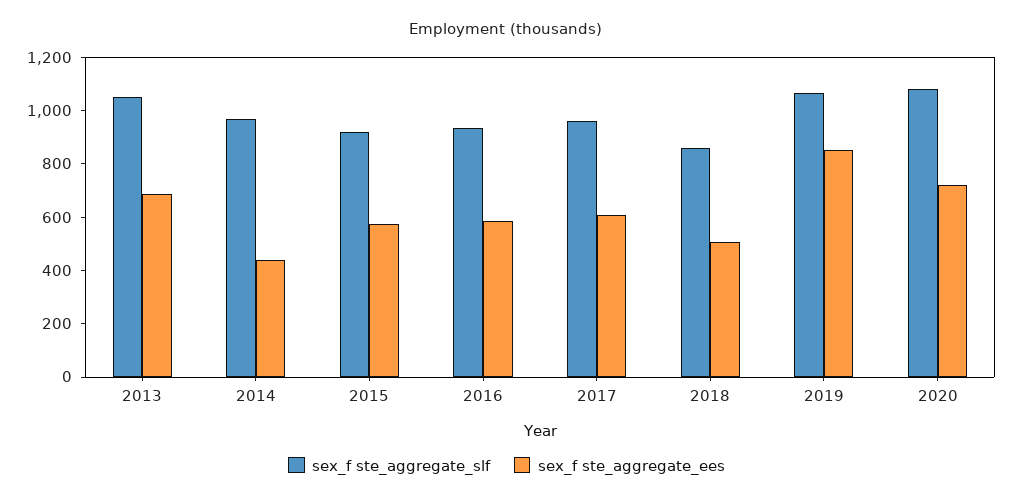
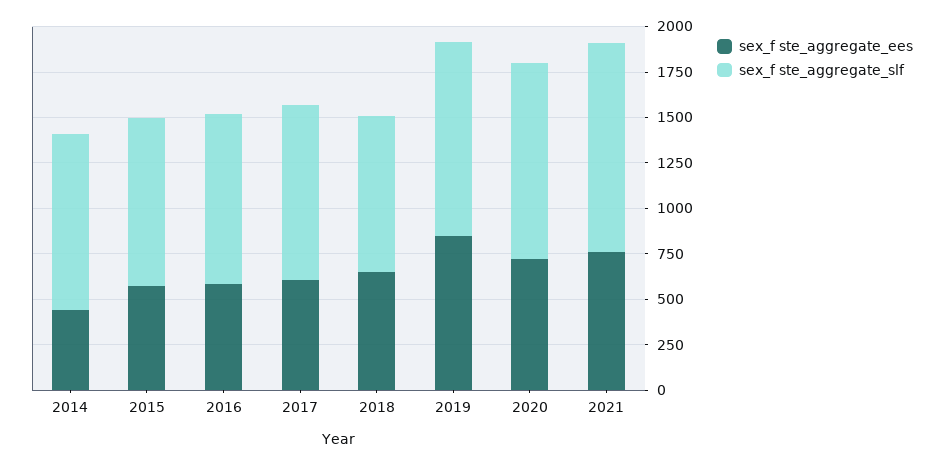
sex_f ste_aggregate_slf, 2013: 1050 -> none
sex_f ste_aggregate_ees, 2013: 700 -> none
sex_f ste_aggregate_ees, 2018: 500 -> 650
sex_f ste_aggregate_ees, 2021: none -> 750
sex_f ste_aggregate_slf, 2021: none -> 1150

